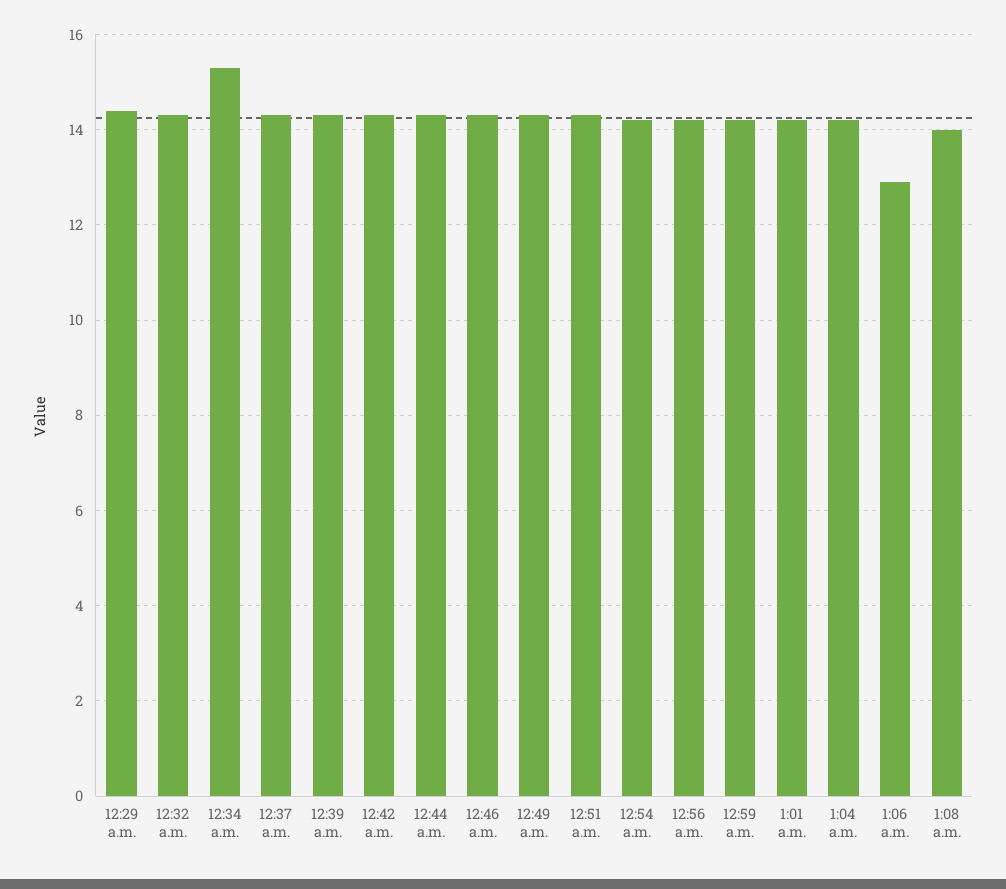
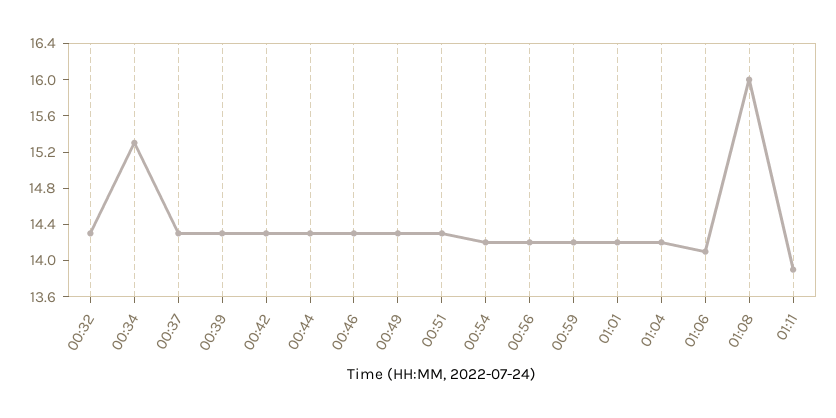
12:29 a.m.: 14.5 -> none
1:06 a.m.: 13 -> 14.1
1:08 a.m.: 14 -> 16
01:11: none -> 13.9

